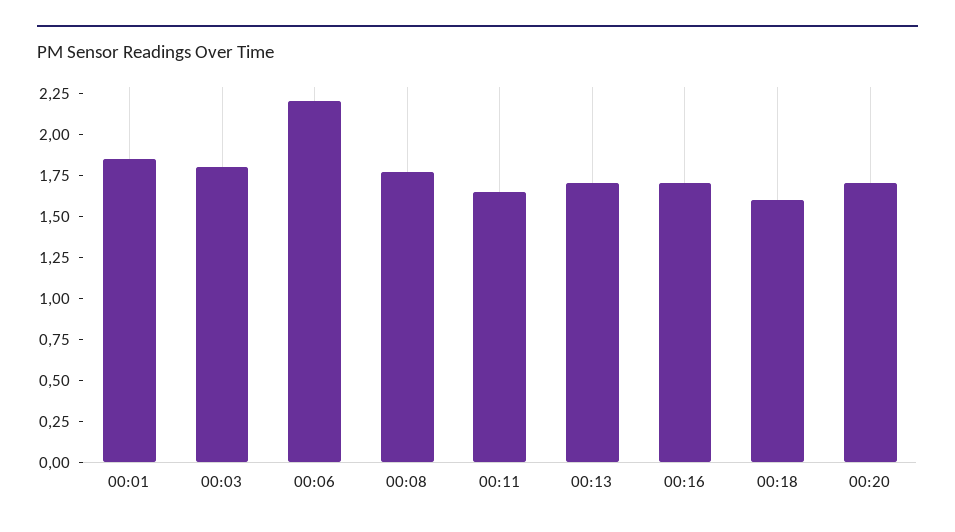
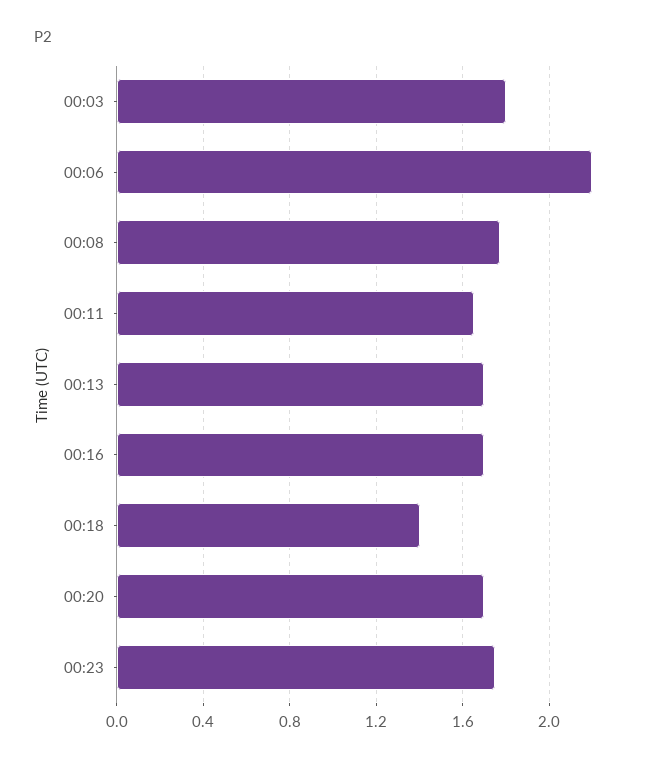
00:01: 1.85 -> none
00:18: 1.6 -> 1.4
00:23: none -> 1.75

